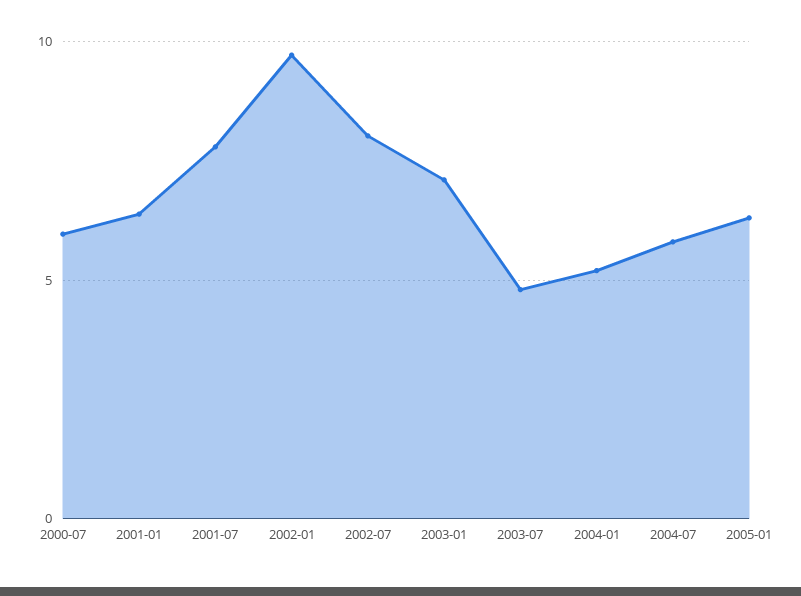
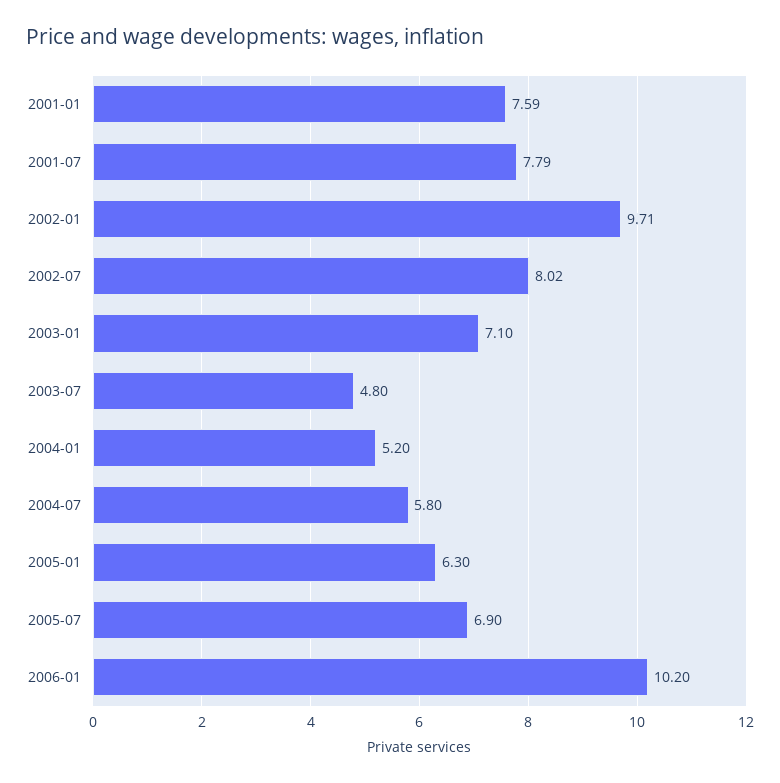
2000-07: 6 -> none
2001-01: 6.5 -> 7.59
2005-07: none -> 6.9
2006-01: none -> 10.2

